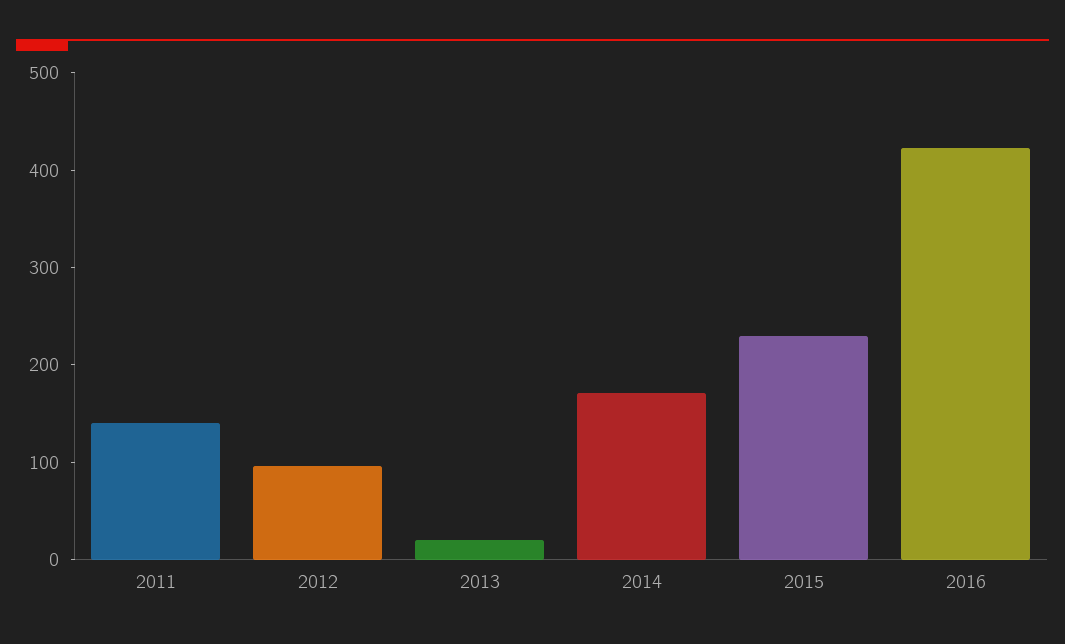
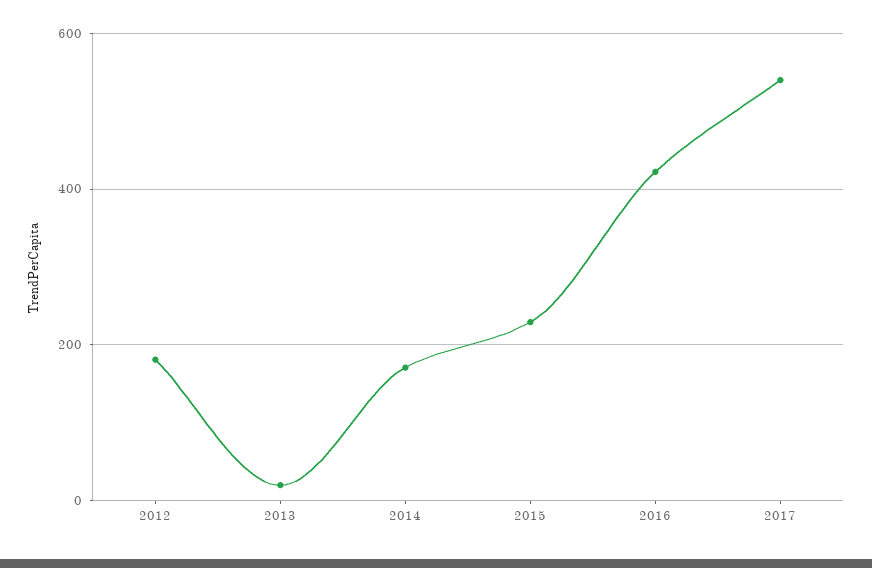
2011: 140 -> none
2012: 100 -> 180
2017: none -> 540

